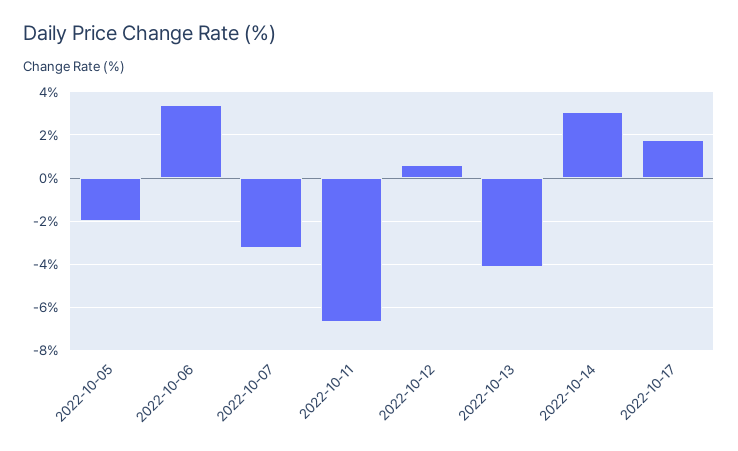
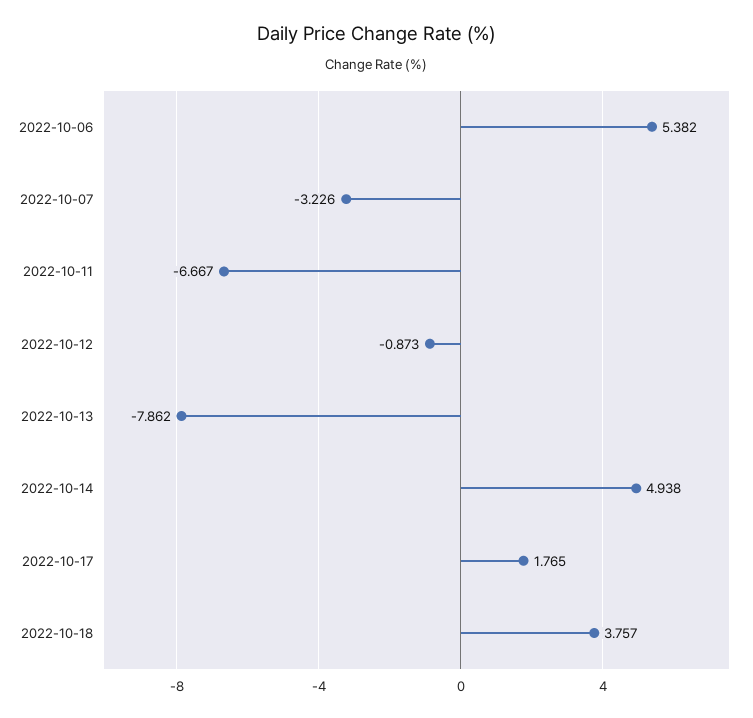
2022-10-05: -2 -> none
2022-10-06: 3.5 -> 5.382
2022-10-12: 0.5 -> -0.873
2022-10-13: -4 -> -7.862
2022-10-14: 3 -> 4.938
2022-10-18: none -> 3.757

